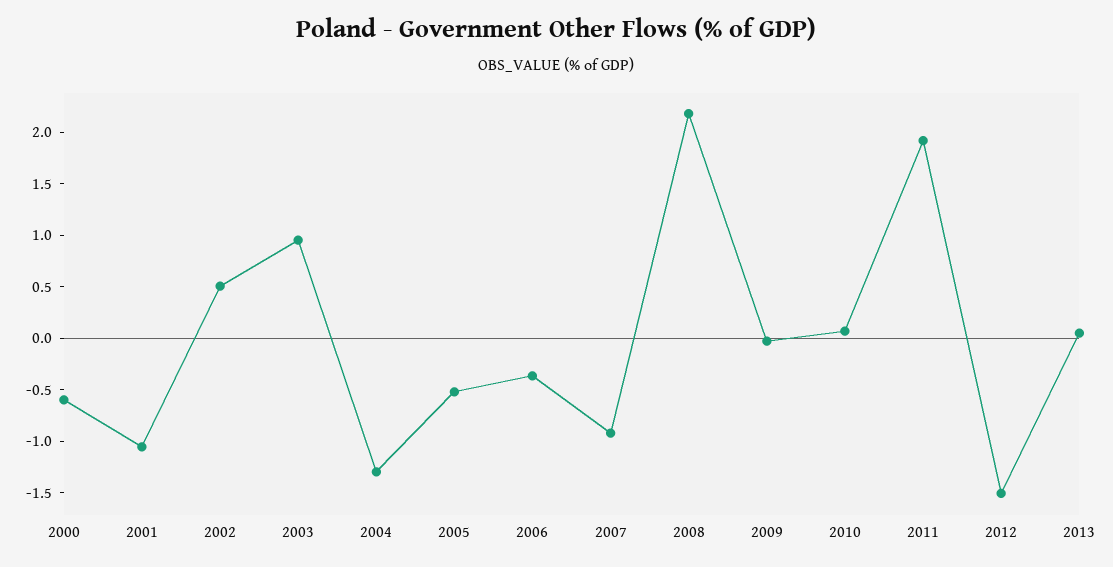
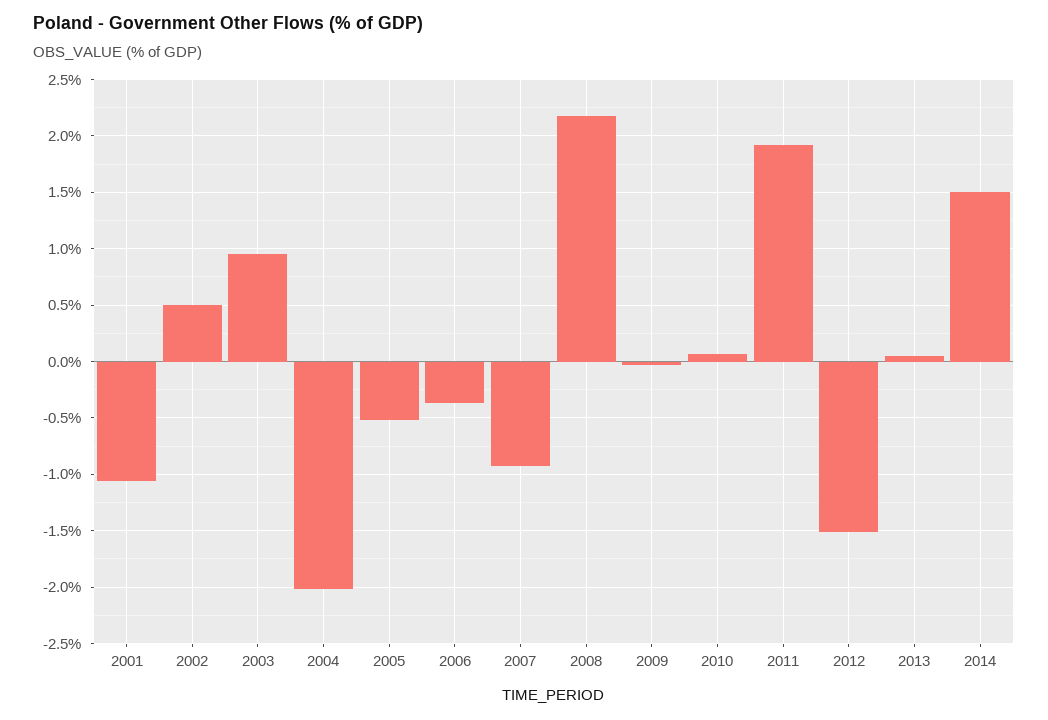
2000: -0.6 -> none
2004: -1.3 -> -2
2014: none -> 1.5

